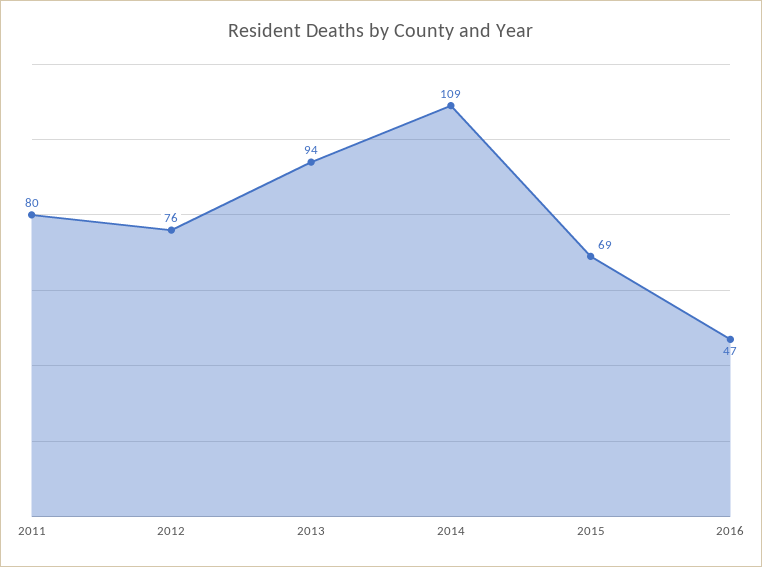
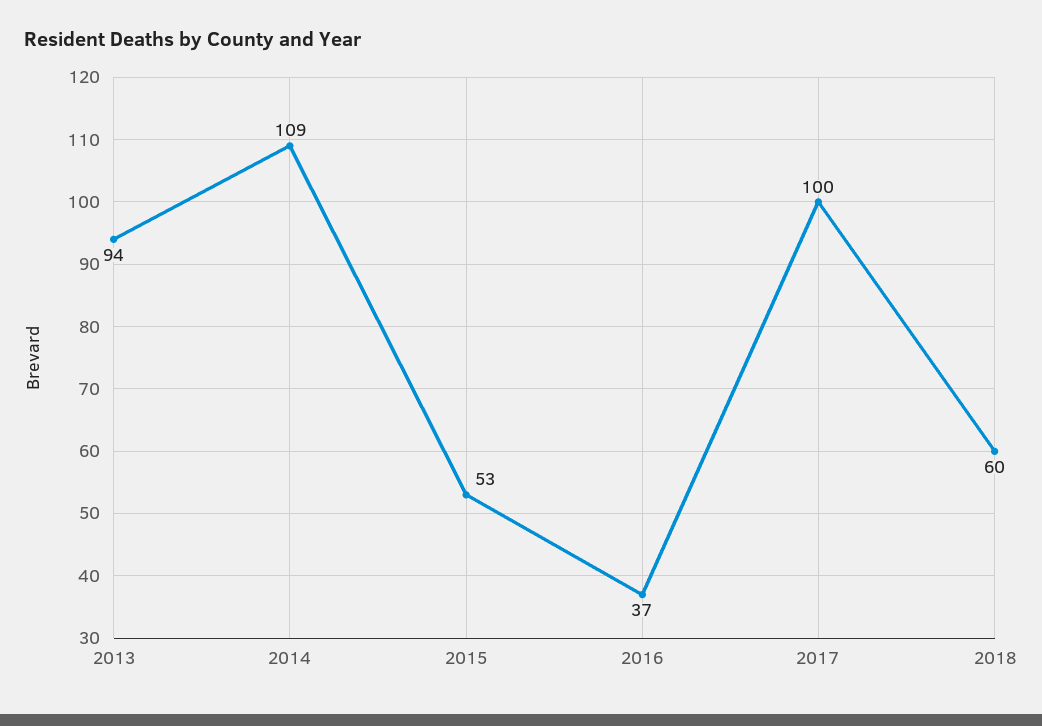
2011: 80 -> none
2012: 76 -> none
2015: 69 -> 53
2016: 47 -> 37
2017: none -> 100
2018: none -> 60

